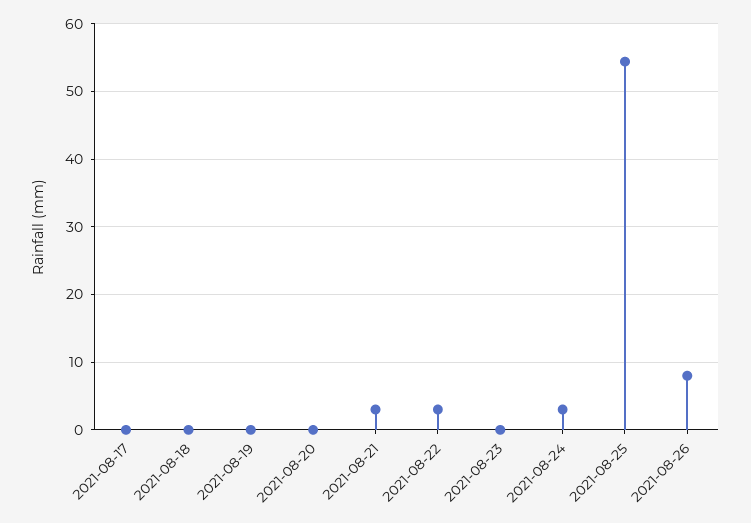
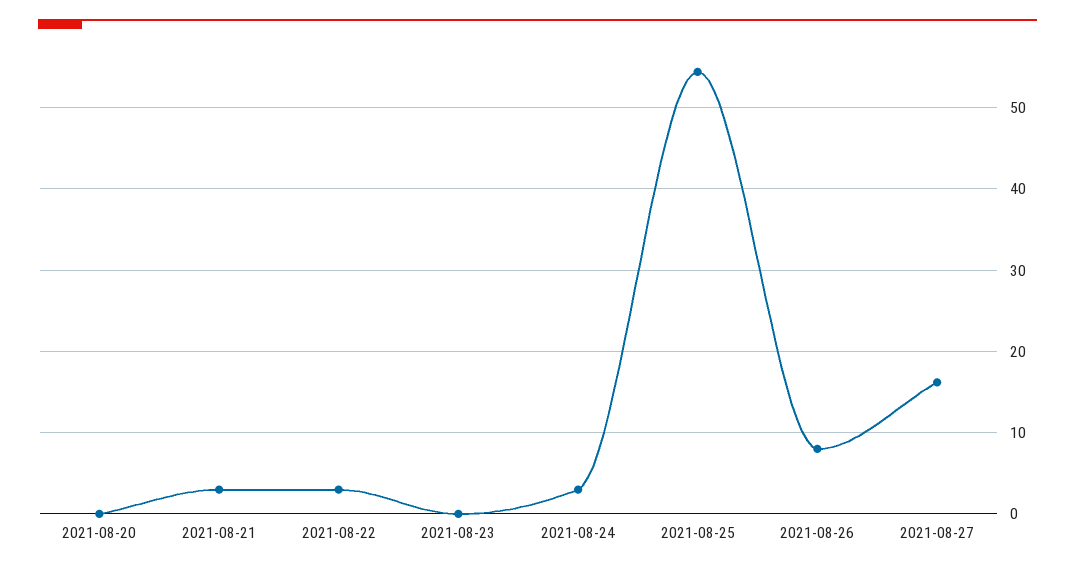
2021-08-17: 0 -> none
2021-08-18: 0 -> none
2021-08-19: 0 -> none
2021-08-27: none -> 16

